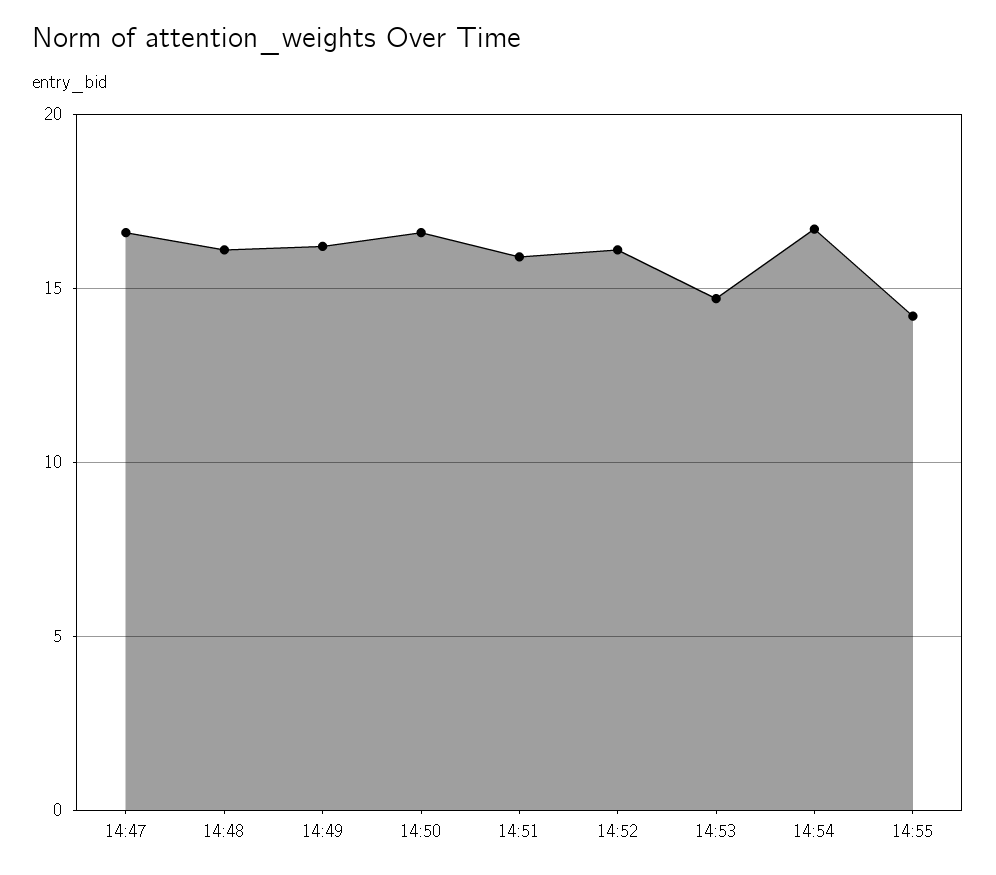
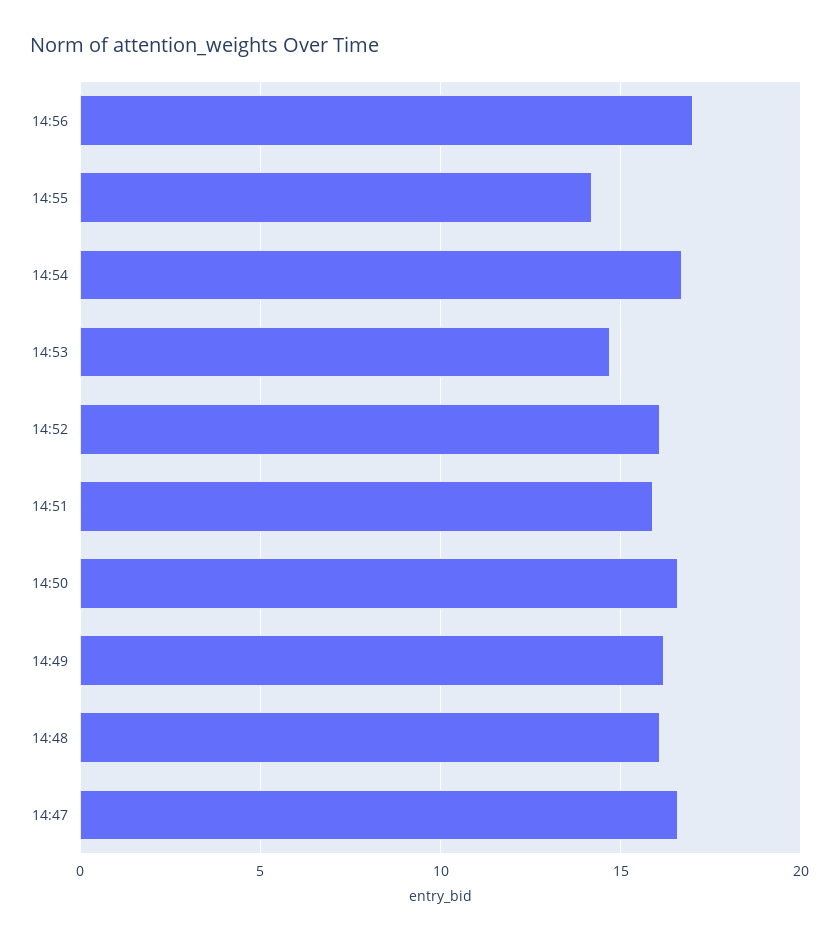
14:56: none -> 17

